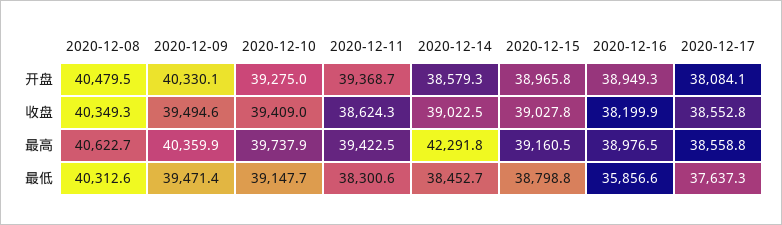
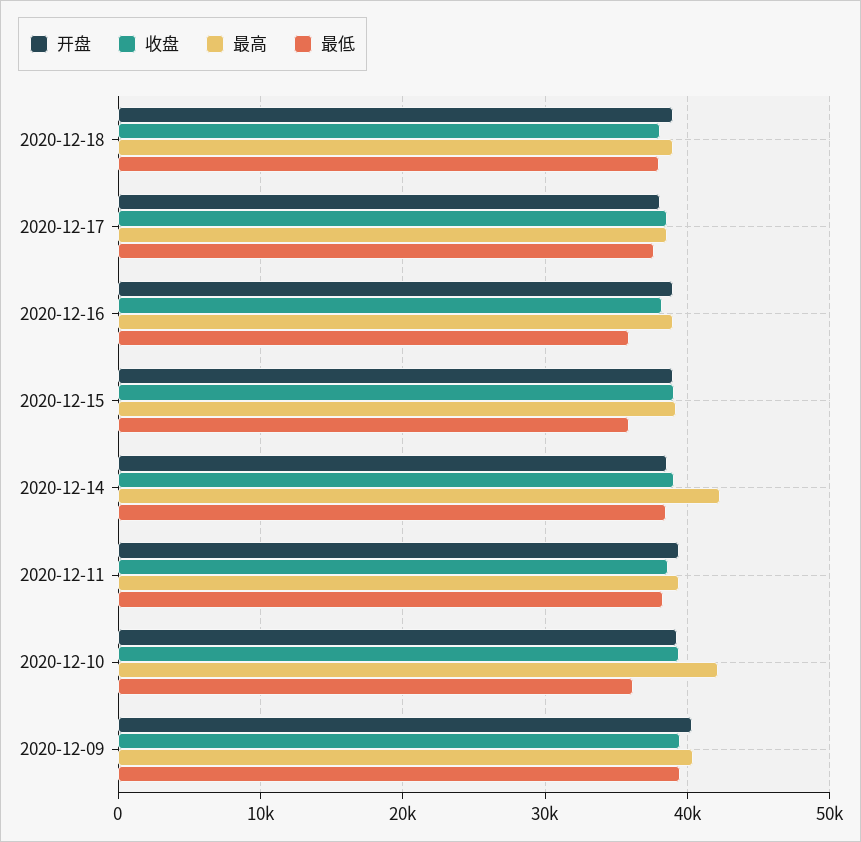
开盘, 2020-12-08: 40479.5 -> none
收盘, 2020-12-08: 40349.3 -> none
最高, 2020-12-08: 40622.7 -> none
最高, 2020-12-10: 39737.9 -> 42000
最低, 2020-12-08: 40312.6 -> none
最低, 2020-12-10: 39147.7 -> 36000
最低, 2020-12-15: 38798.8 -> 36000
开盘, 2020-12-18: none -> 39000
收盘, 2020-12-18: none -> 38000
最高, 2020-12-18: none -> 39000
最低, 2020-12-18: none -> 38000

